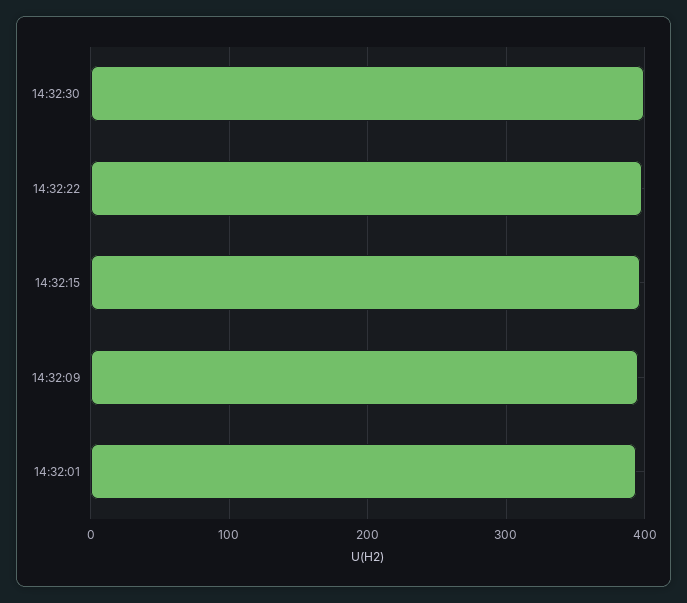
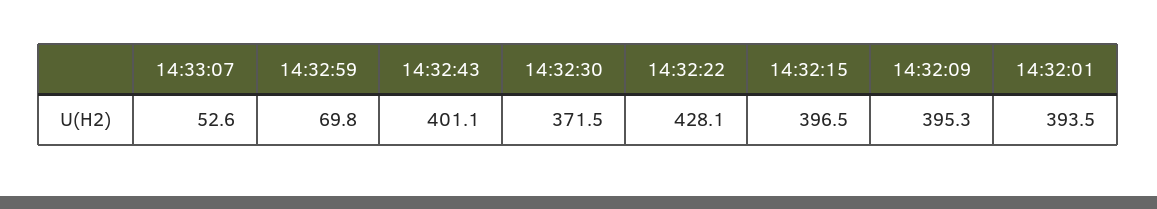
14:32:30: 400 -> 371.5
14:32:22: 400 -> 428.1
14:33:07: none -> 52.6
14:32:59: none -> 69.8
14:32:43: none -> 401.1

